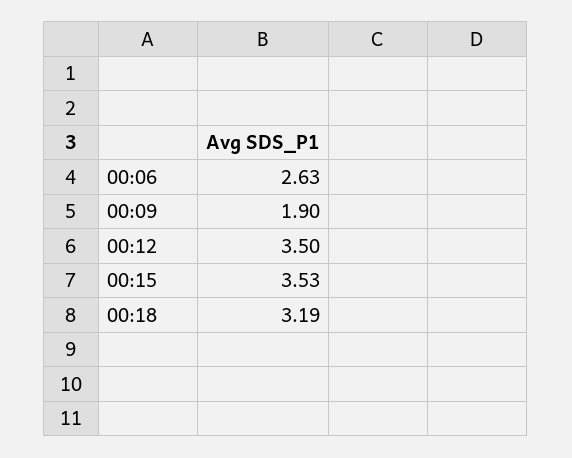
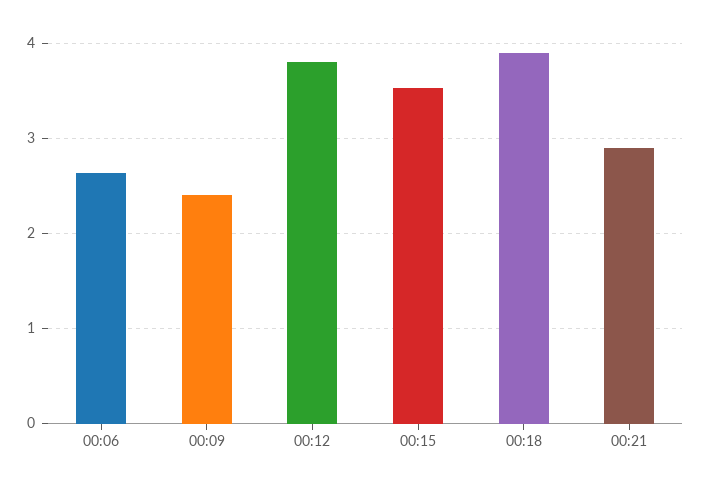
00:09: 1.9 -> 2.4
00:12: 3.5 -> 3.8
00:18: 3.19 -> 3.9
00:21: none -> 2.9

